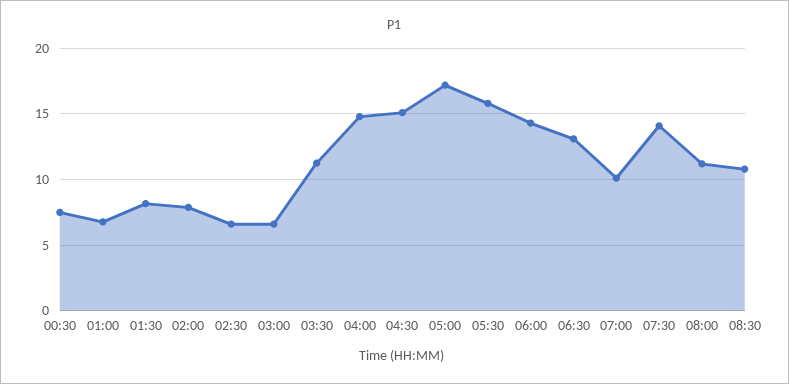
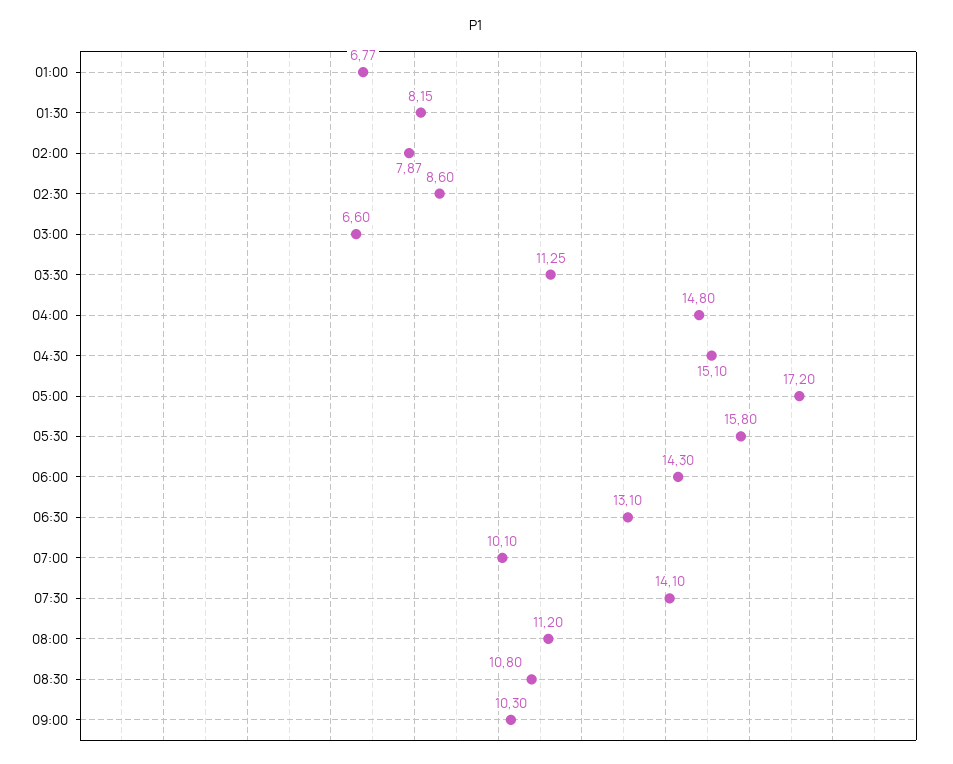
00:30: 7.5 -> none
02:30: 6.5 -> 8.6
09:00: none -> 10.3

